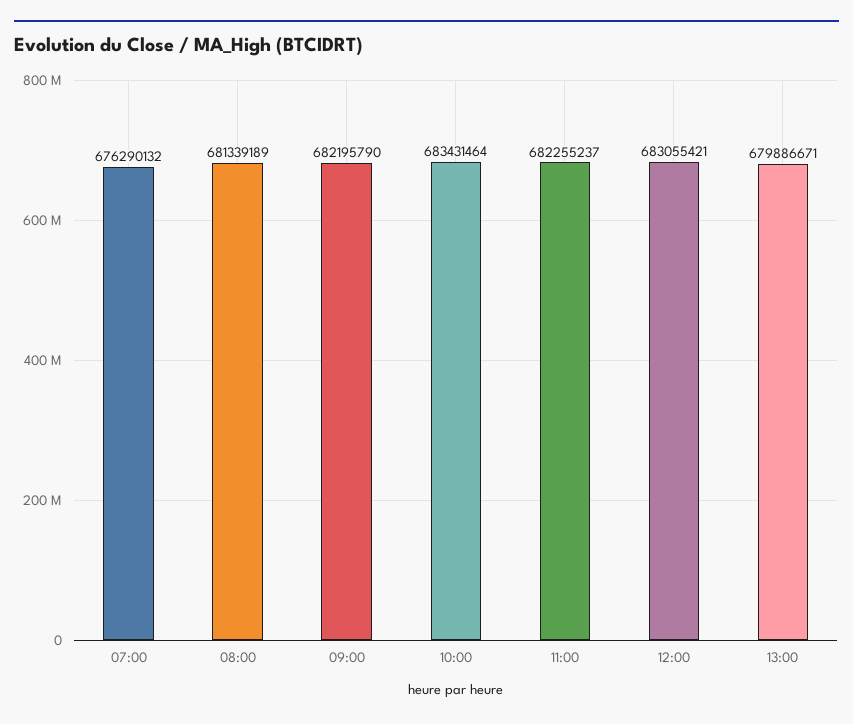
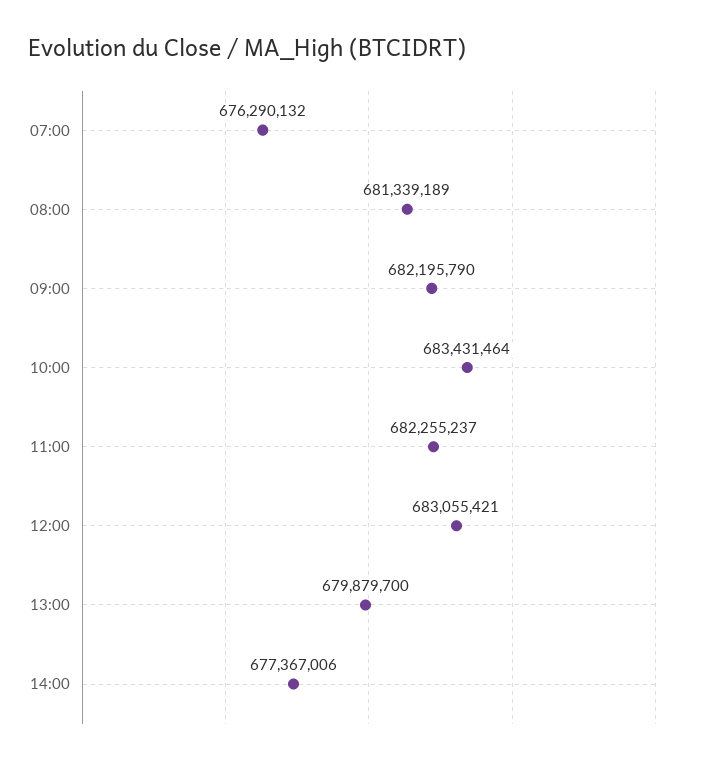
13:00: 679886671 -> 679879700
14:00: none -> 677367006

